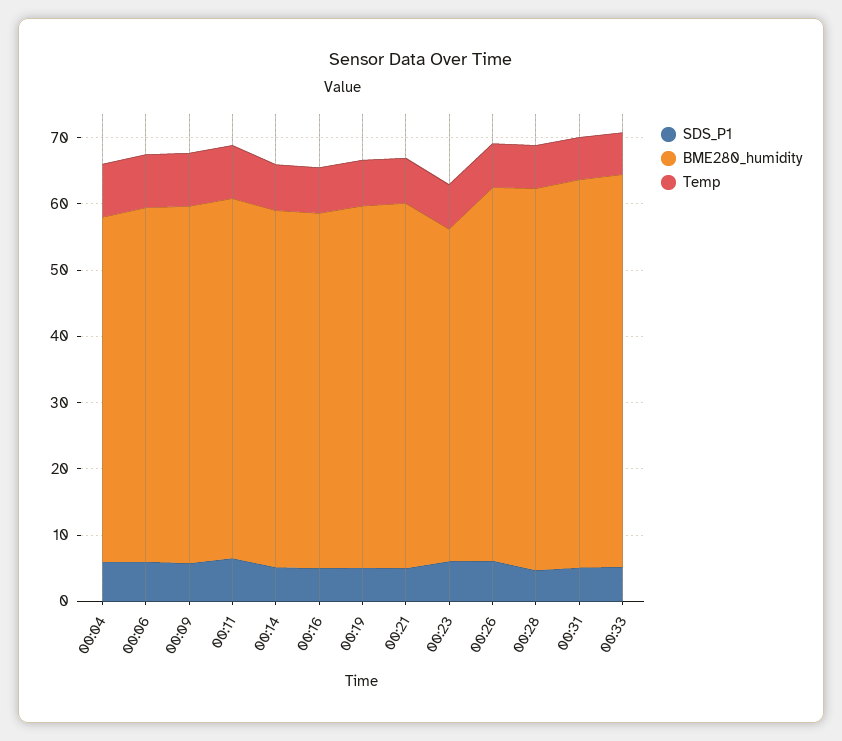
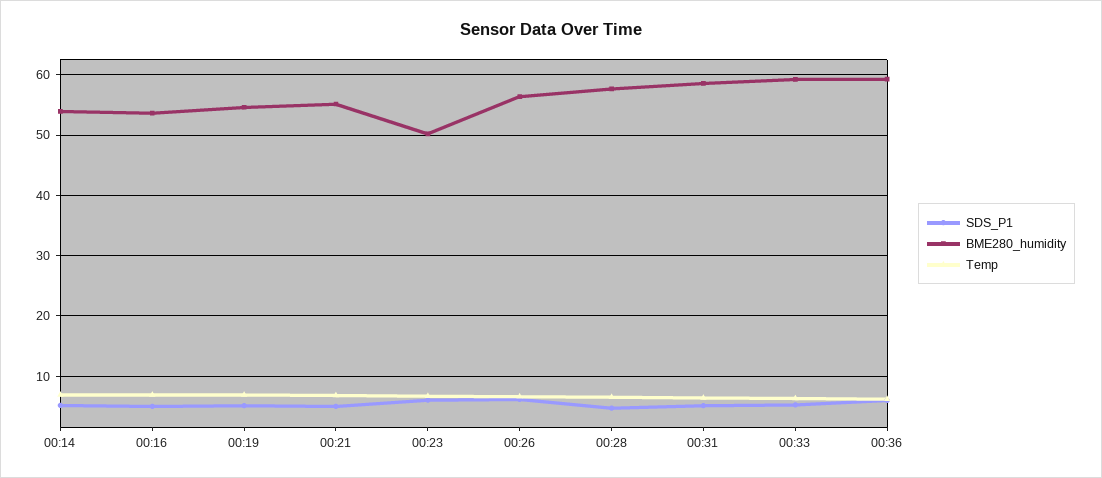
SDS_P1, 00:04: 6 -> none
BME280_humidity, 00:04: 52 -> none
Temp, 00:04: 8 -> none
SDS_P1, 00:06: 6 -> none
BME280_humidity, 00:06: 54 -> none
Temp, 00:06: 8 -> none
SDS_P1, 00:09: 6 -> none
BME280_humidity, 00:09: 54 -> none
Temp, 00:09: 8 -> none
SDS_P1, 00:11: 6 -> none
BME280_humidity, 00:11: 54 -> none
Temp, 00:11: 8 -> none
SDS_P1, 00:36: none -> 6
BME280_humidity, 00:36: none -> 59
Temp, 00:36: none -> 6

